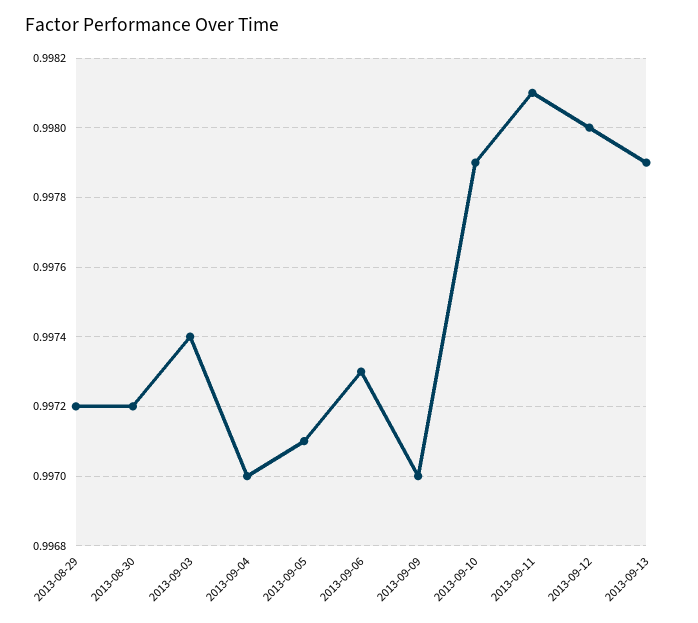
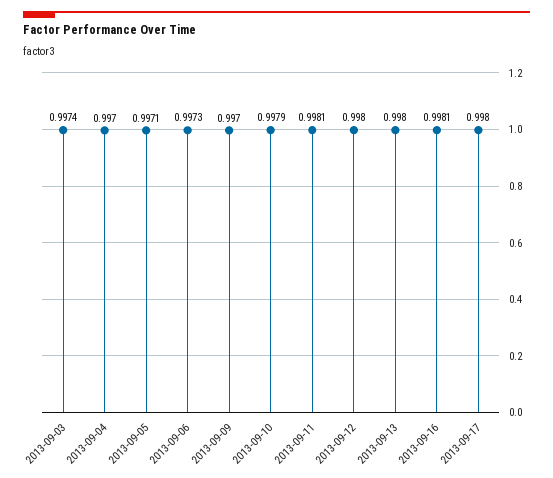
2013-08-29: 0.9972 -> none
2013-08-30: 0.9972 -> none
2013-09-13: 0.9979 -> 0.998
2013-09-16: none -> 0.9981
2013-09-17: none -> 0.998

